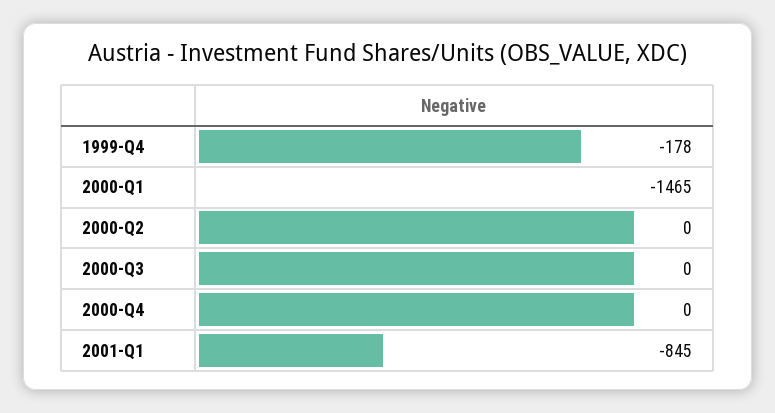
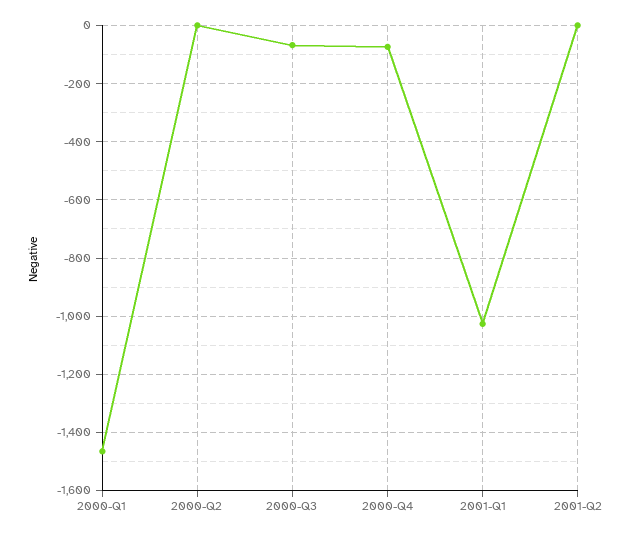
1999-Q4: -178 -> none
2000-Q3: 0 -> -75
2000-Q4: 0 -> -75
2001-Q1: -845 -> -1025
2001-Q2: none -> 0

